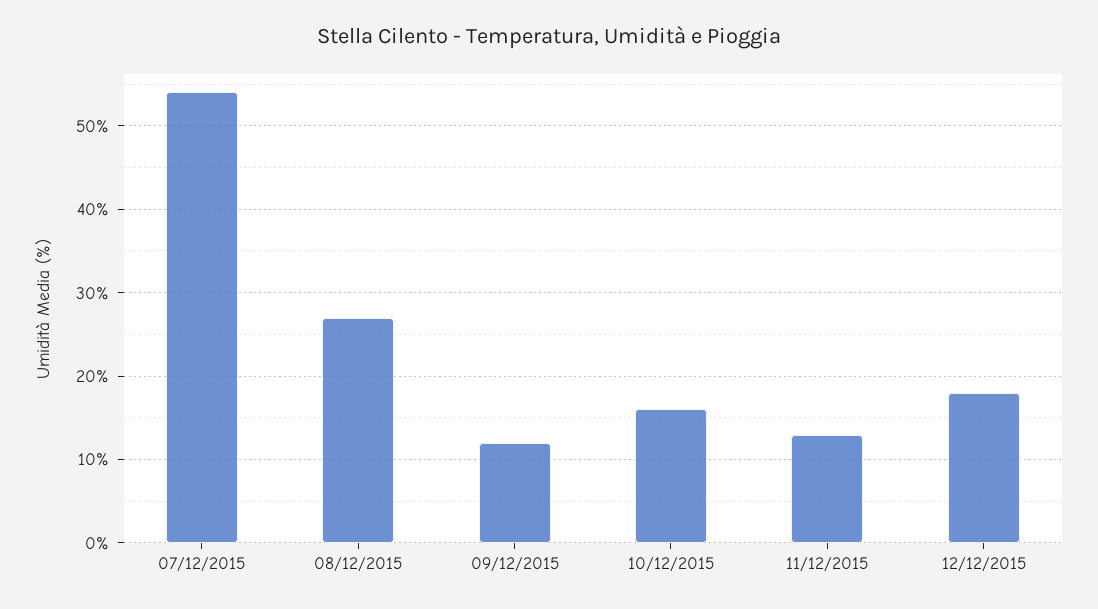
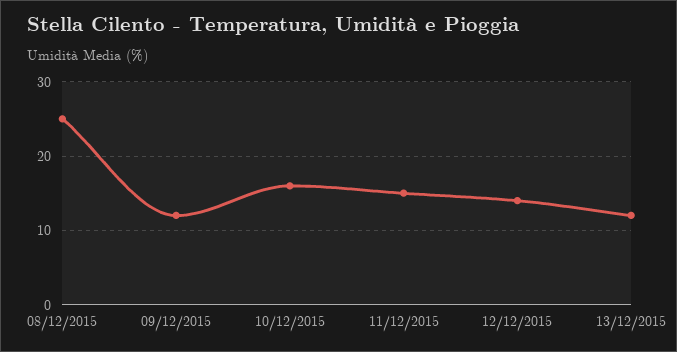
07/12/2015: 54 -> none
08/12/2015: 27 -> 25
11/12/2015: 13 -> 15
12/12/2015: 18 -> 14
13/12/2015: none -> 12

